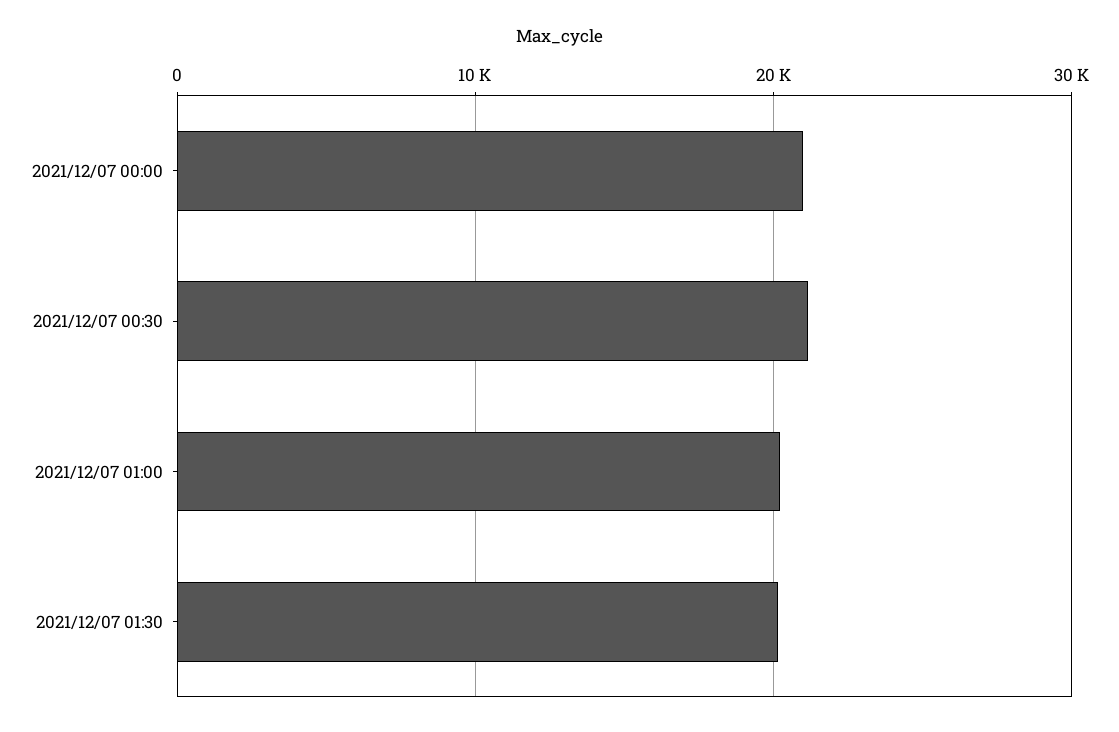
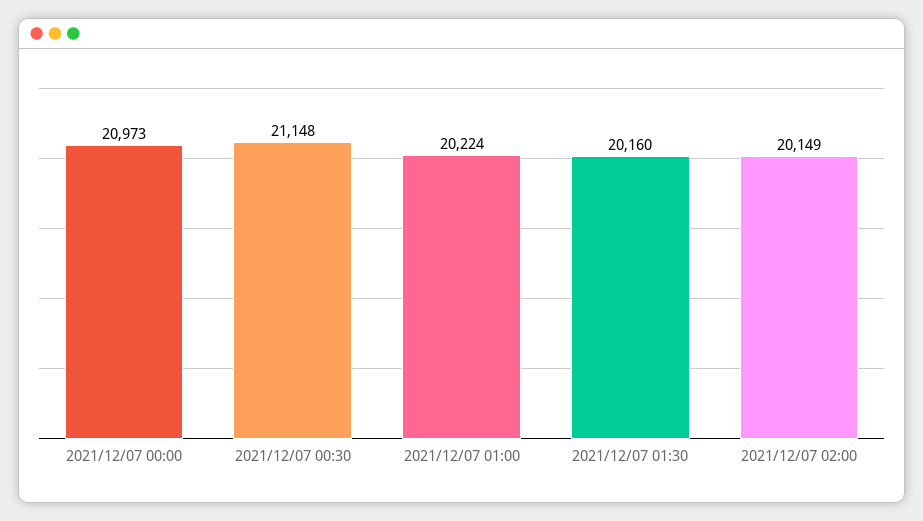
2021/12/07 02:00: none -> 20149

